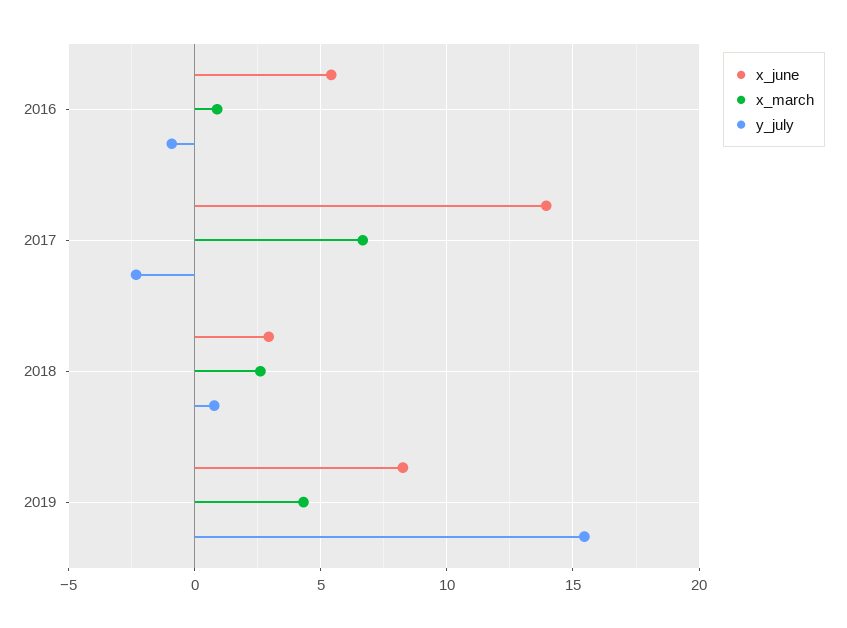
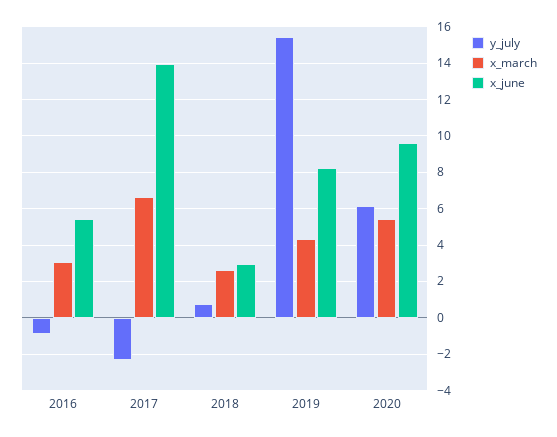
x_march, 2016: 1 -> 3
y_july, 2020: none -> 6
x_march, 2020: none -> 5.5
x_june, 2020: none -> 9.5

